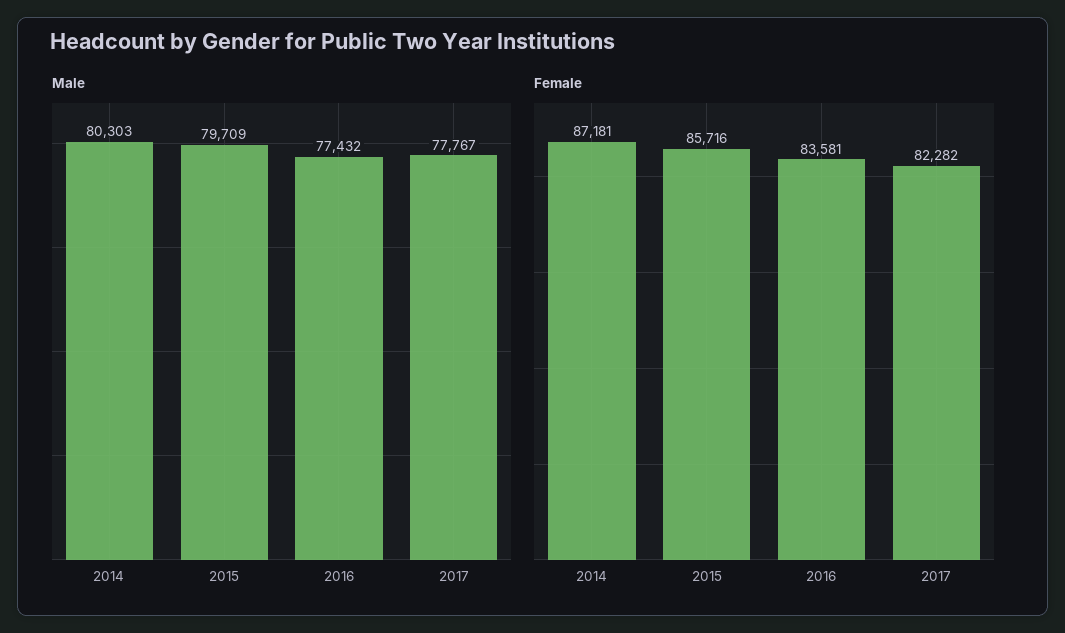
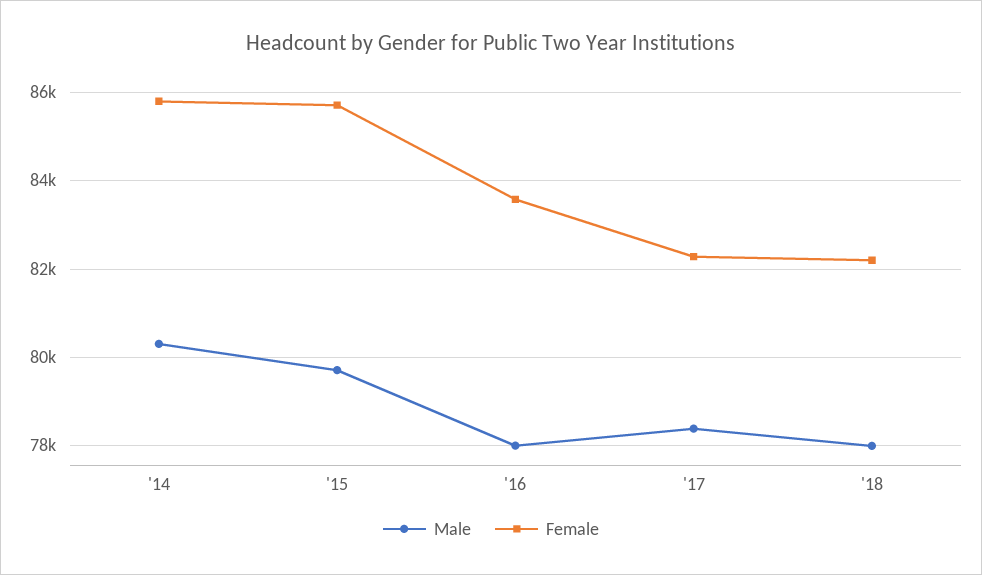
Male, 2016: 77432 -> 78000
Male, 2017: 77767 -> 78400
Female, 2014: 87181 -> 85800
Male, '18: none -> 78000
Female, '18: none -> 82200

